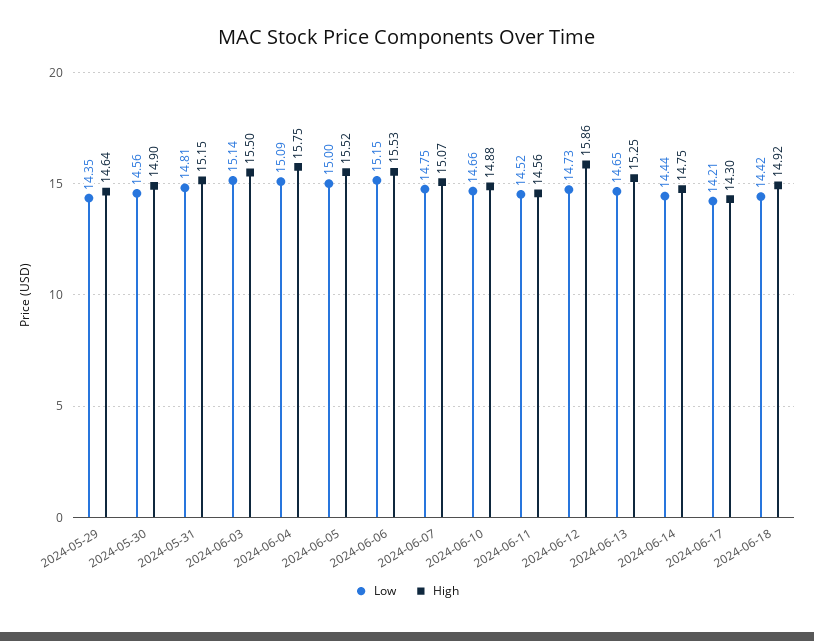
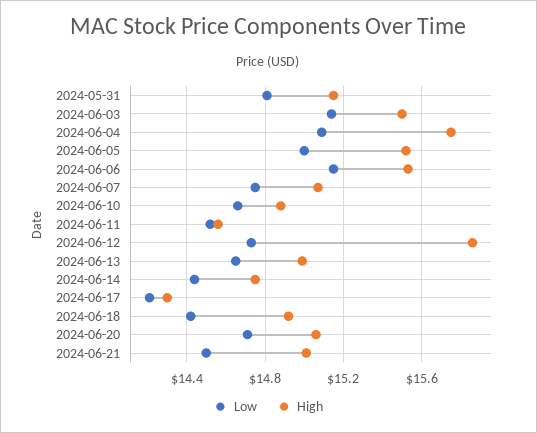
Low, 2024-05-29: 14.35 -> none
High, 2024-05-29: 14.64 -> none
Low, 2024-05-30: 14.56 -> none
High, 2024-05-30: 14.9 -> none
High, 2024-06-13: 15.25 -> 15
Low, 2024-06-20: none -> 14.7
High, 2024-06-20: none -> 15.05
Low, 2024-06-21: none -> 14.5
High, 2024-06-21: none -> 15

